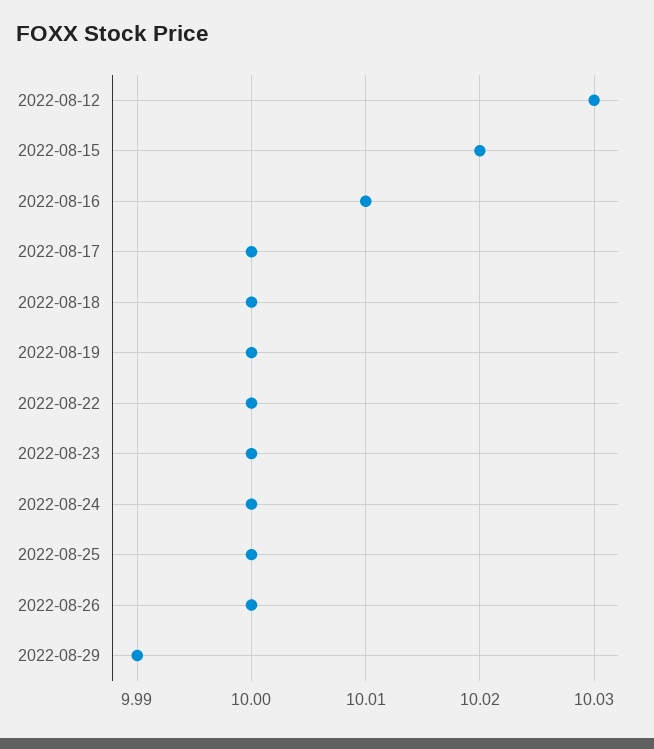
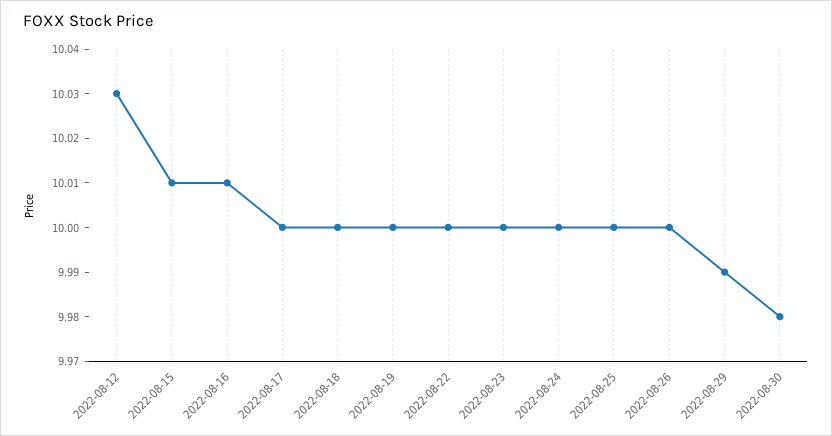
2022-08-15: 10.02 -> 10.01
2022-08-30: none -> 9.98

